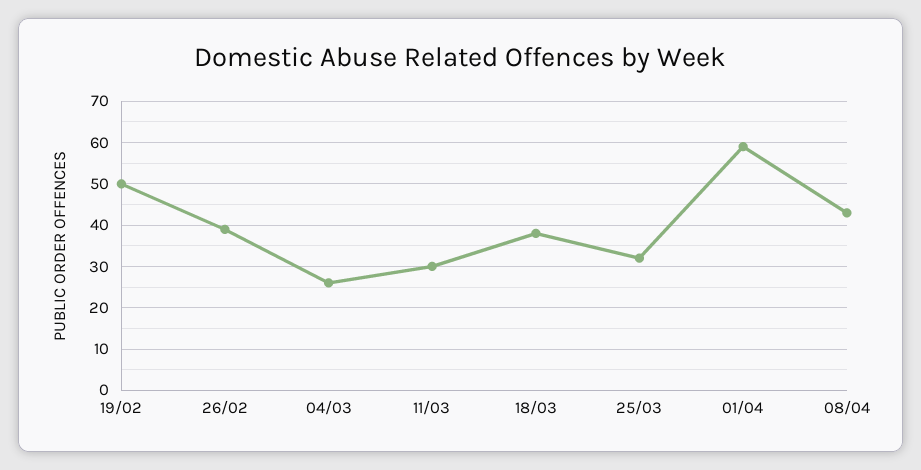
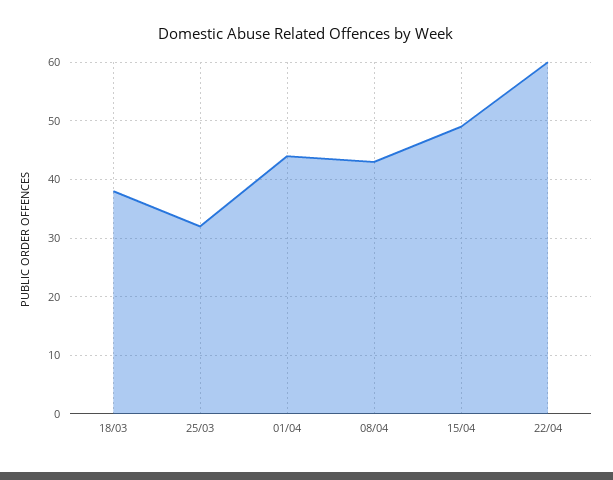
19/02: 50 -> none
26/02: 40 -> none
04/03: 25 -> none
11/03: 30 -> none
01/04: 60 -> 45
15/04: none -> 50
22/04: none -> 60

